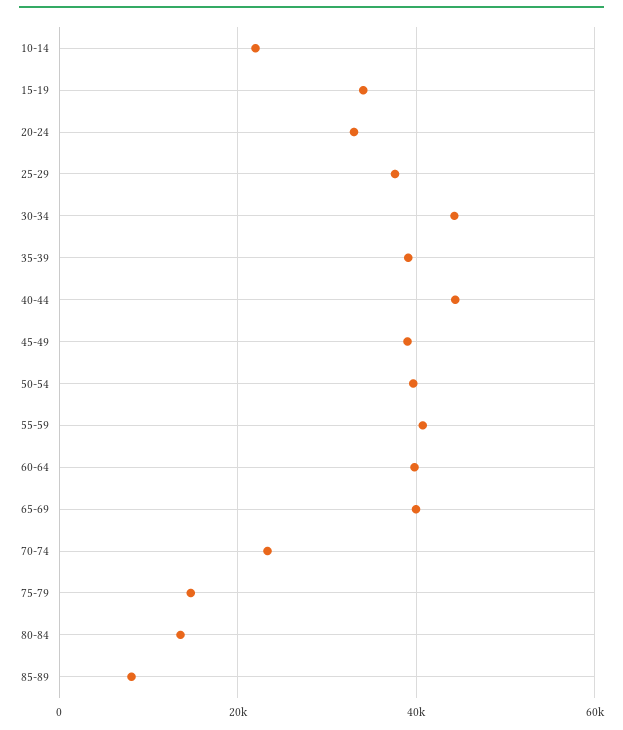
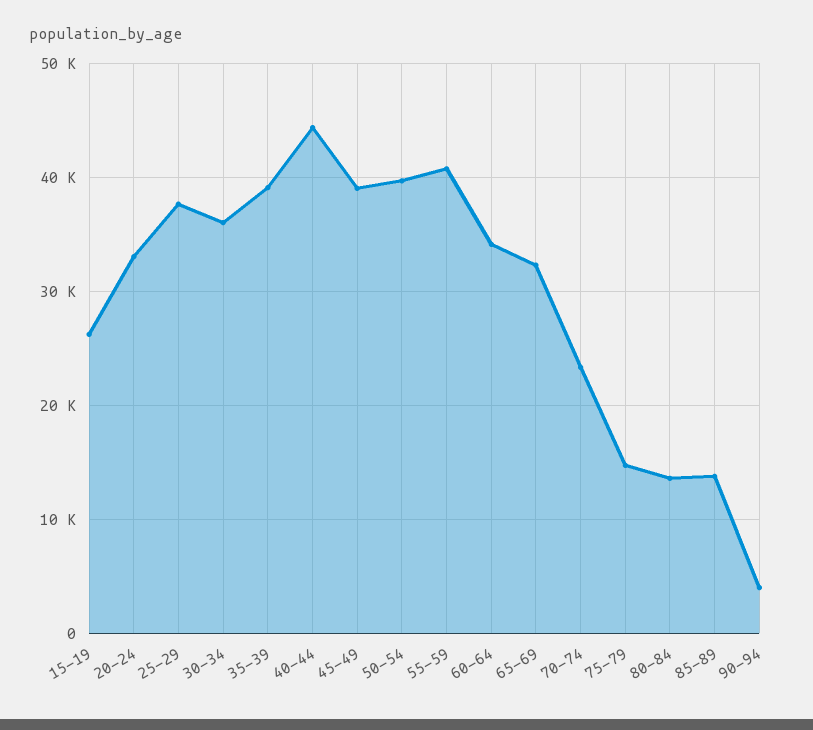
10-14: 22000 -> none
15-19: 34000 -> 26000
30-34: 44000 -> 36000
60-64: 40000 -> 34000
65-69: 40000 -> 32000
85-89: 8000 -> 14000
90-94: none -> 4000

